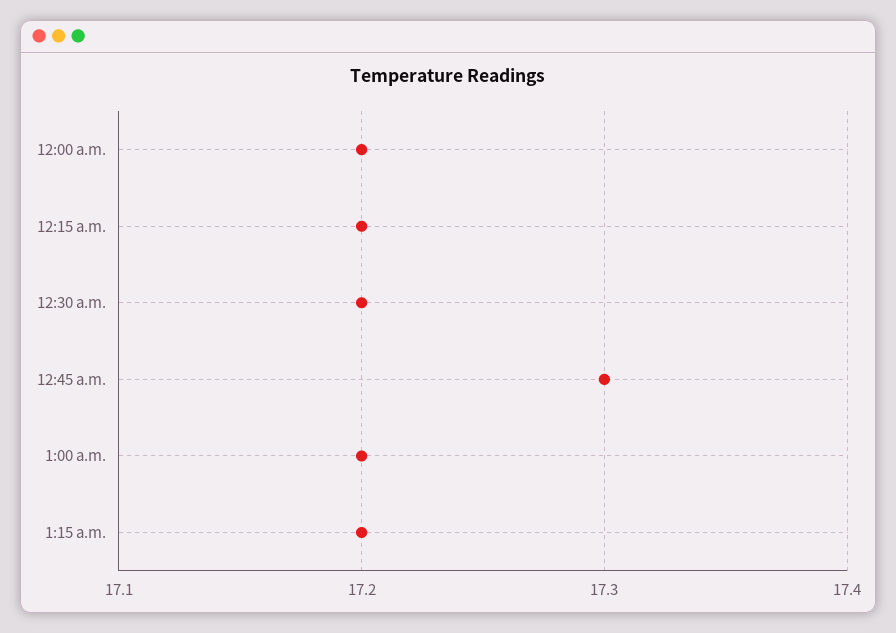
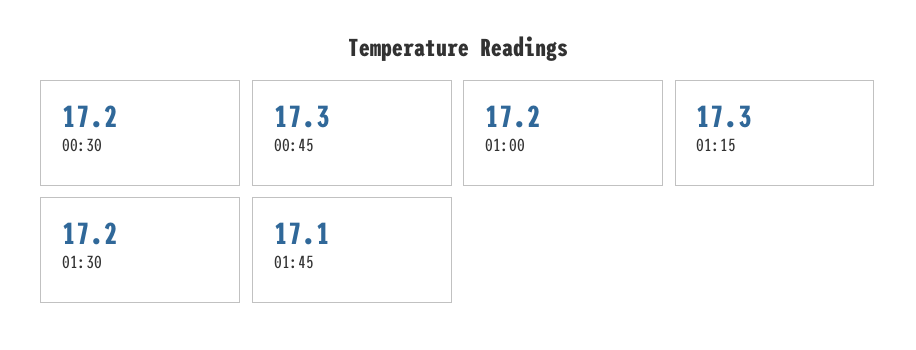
12:00 a.m.: 17.2 -> none
12:15 a.m.: 17.2 -> none
1:15 a.m.: 17.2 -> 17.3
01:30: none -> 17.2
01:45: none -> 17.1

